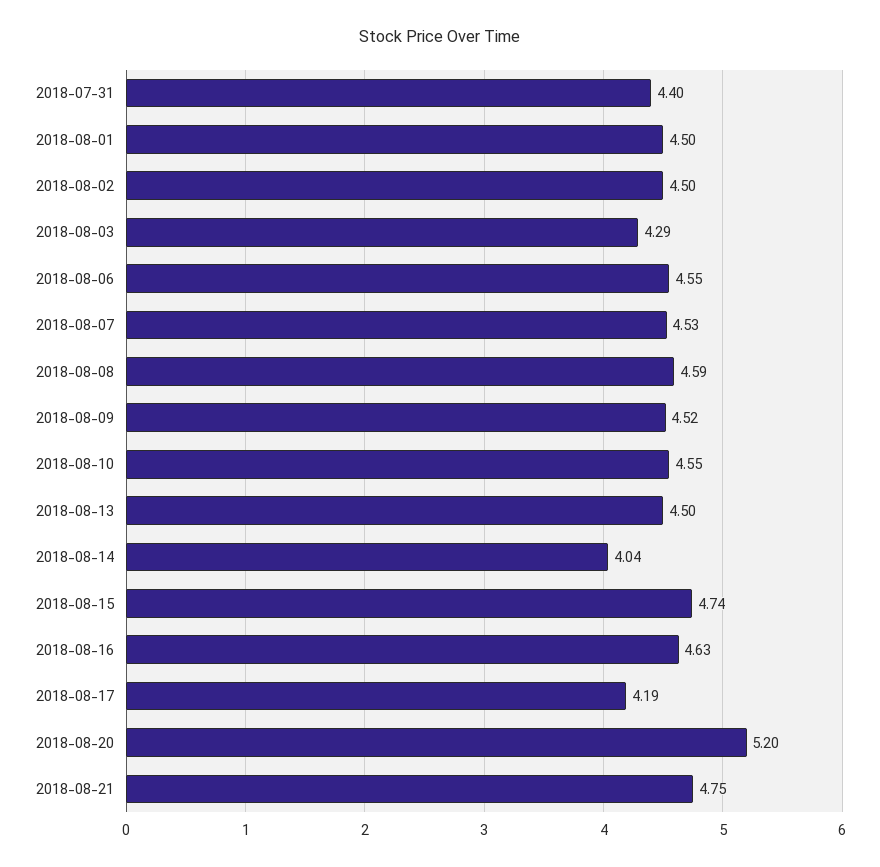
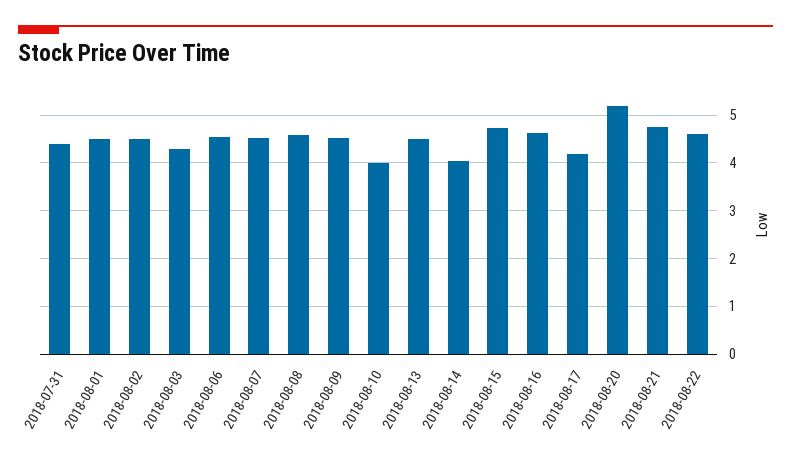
2018-08-10: 4.55 -> 4
2018-08-22: none -> 4.6

